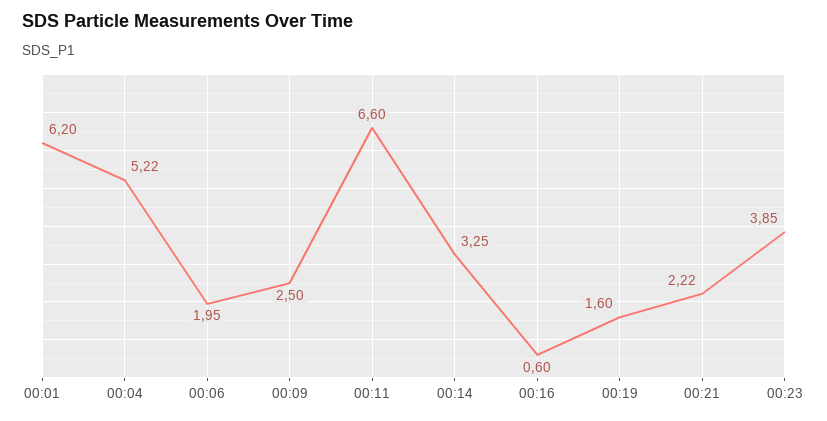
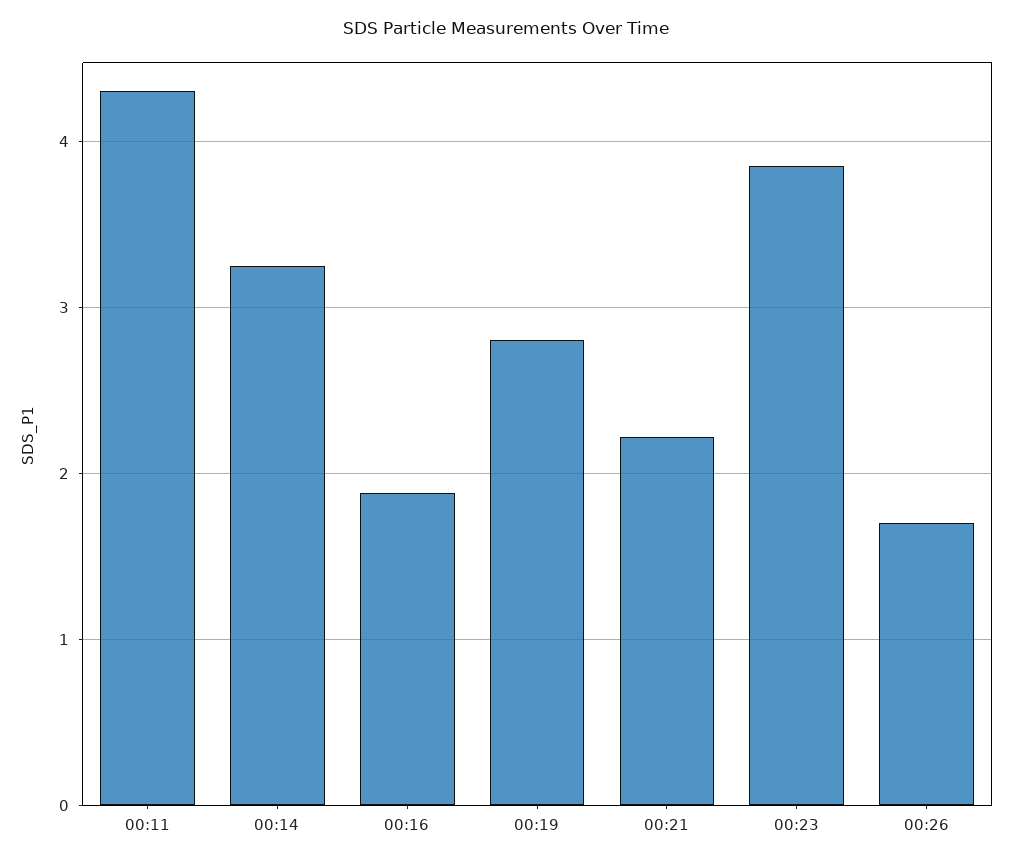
00:01: 6.2 -> none
00:04: 5.22 -> none
00:06: 1.95 -> none
00:09: 2.5 -> none
00:11: 6.6 -> 4.3
00:16: 0.6 -> 1.9
00:19: 1.6 -> 2.8
00:26: none -> 1.7

